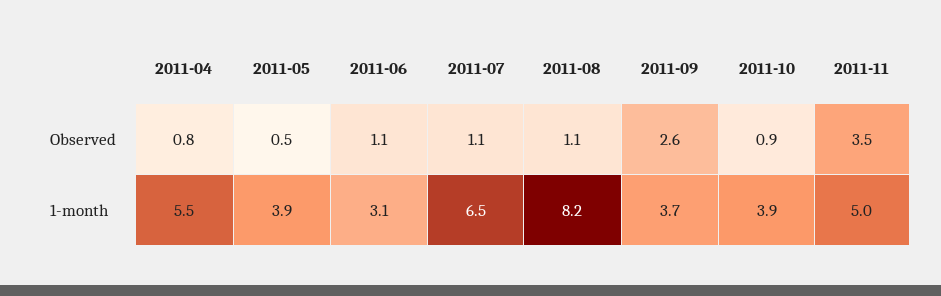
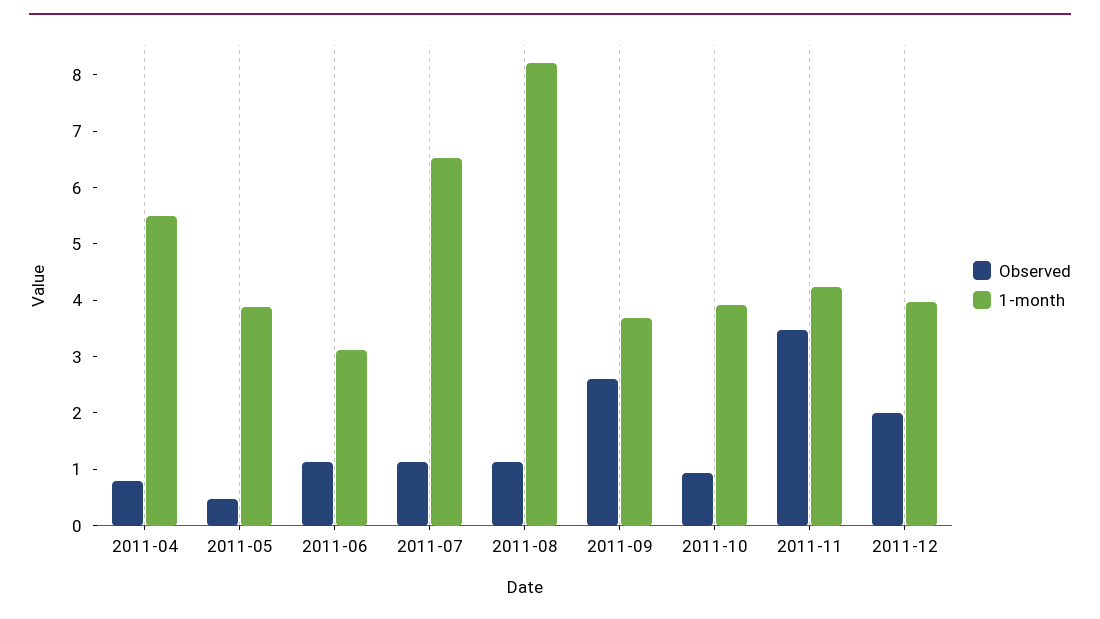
1-month, 2011-11: 5 -> 4.2
Observed, 2011-12: none -> 2
1-month, 2011-12: none -> 4

